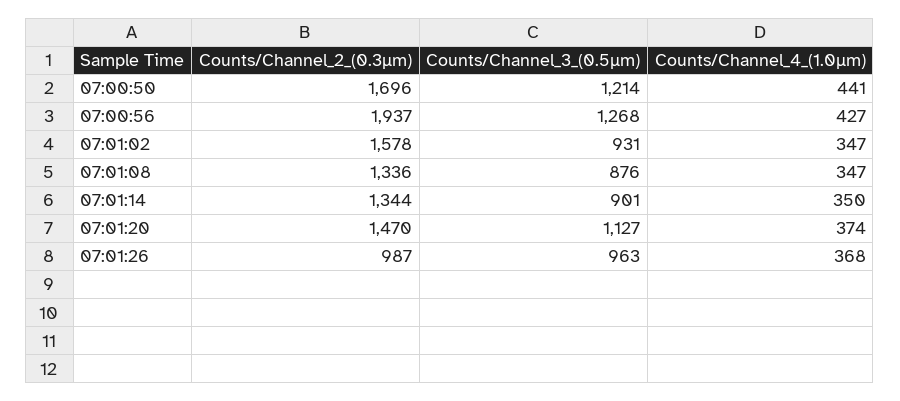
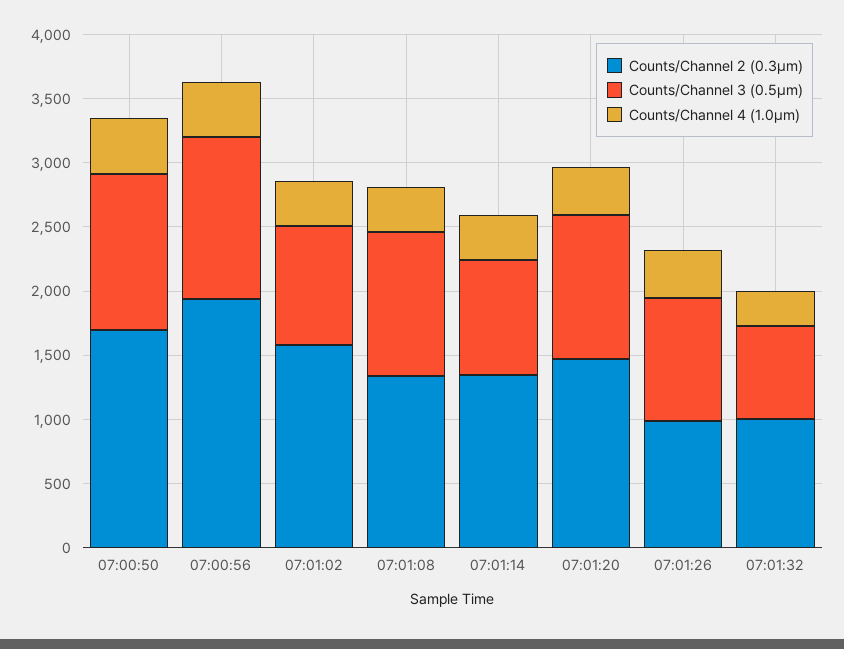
Counts/Channel_3_(0.5µm), 07:01:08: 876 -> 1100
Counts/Channel_2_(0.3µm), 07:01:32: none -> 1000
Counts/Channel_3_(0.5µm), 07:01:32: none -> 700
Counts/Channel_4_(1.0µm), 07:01:32: none -> 300

